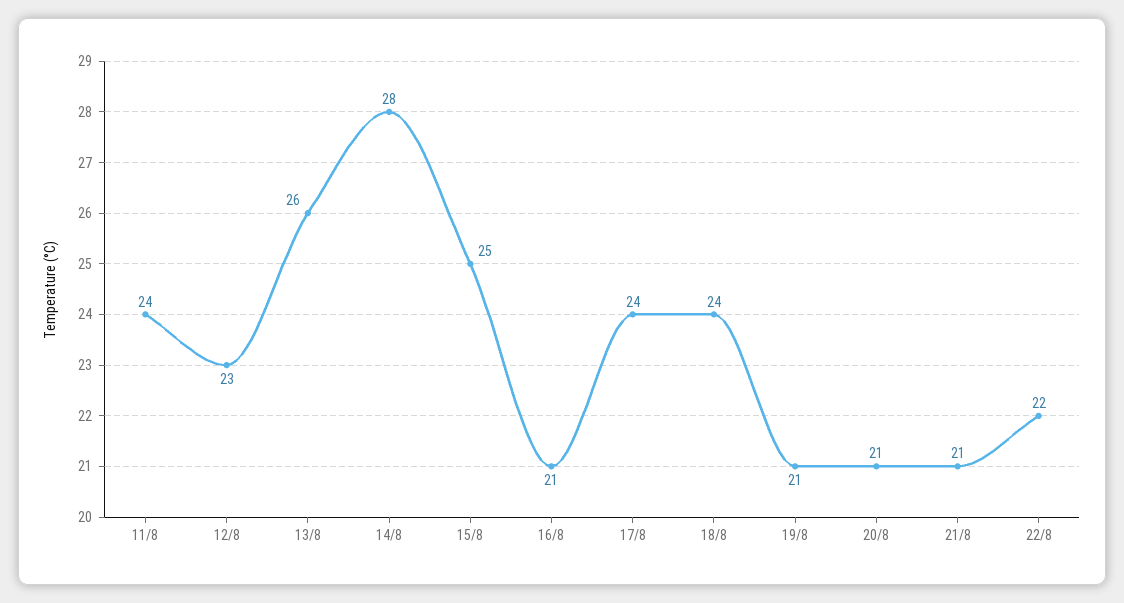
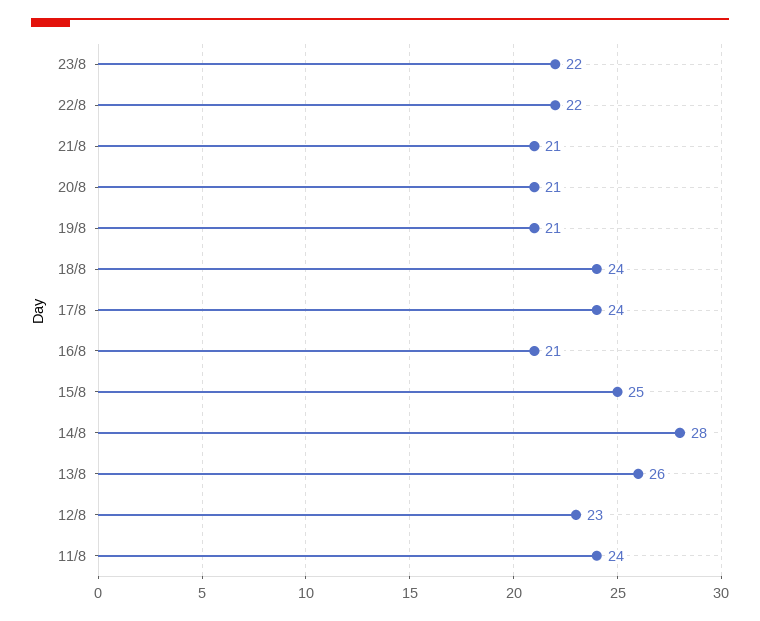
23/8: none -> 22

